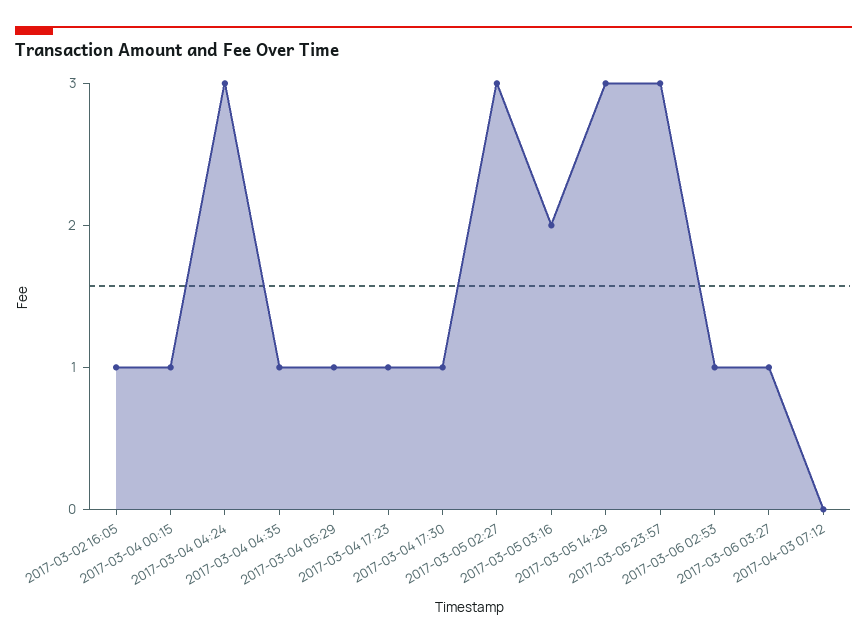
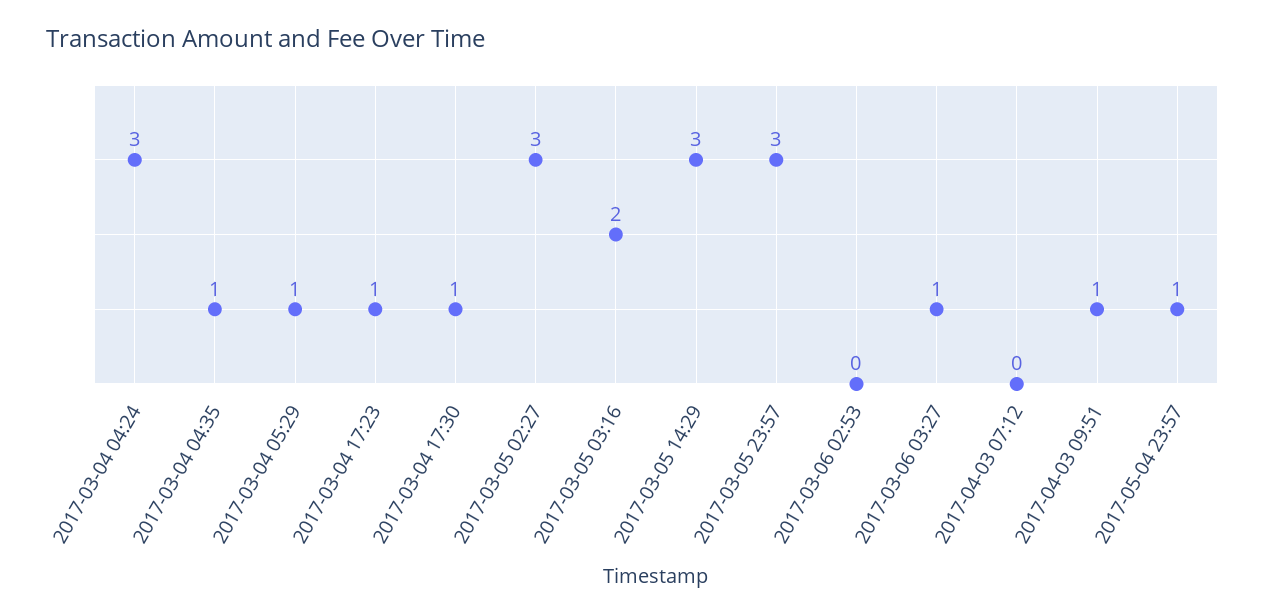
2017-03-02 16:05: 1 -> none
2017-03-04 00:15: 1 -> none
2017-03-06 02:53: 1 -> 0
2017-04-03 09:51: none -> 1
2017-05-04 23:57: none -> 1

